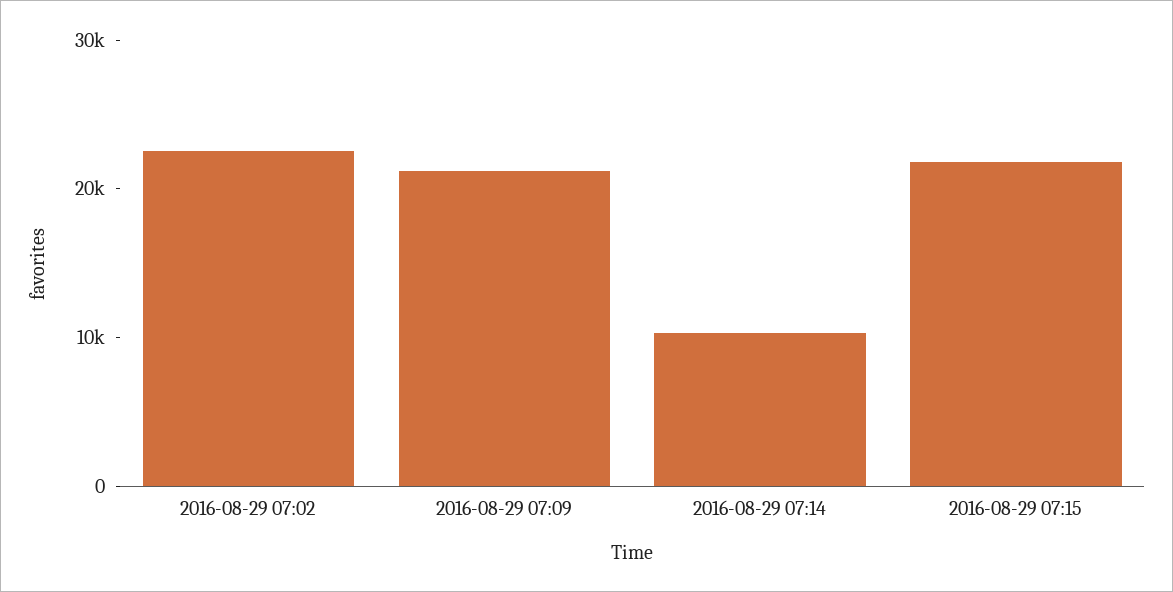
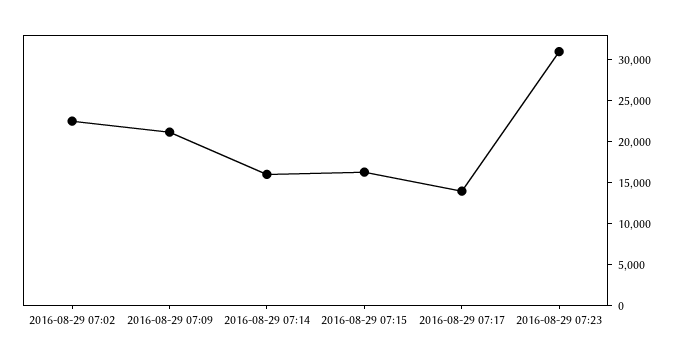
2016-08-29 07:14: 10000 -> 16000
2016-08-29 07:15: 22000 -> 16000
2016-08-29 07:17: none -> 14000
2016-08-29 07:23: none -> 31000

